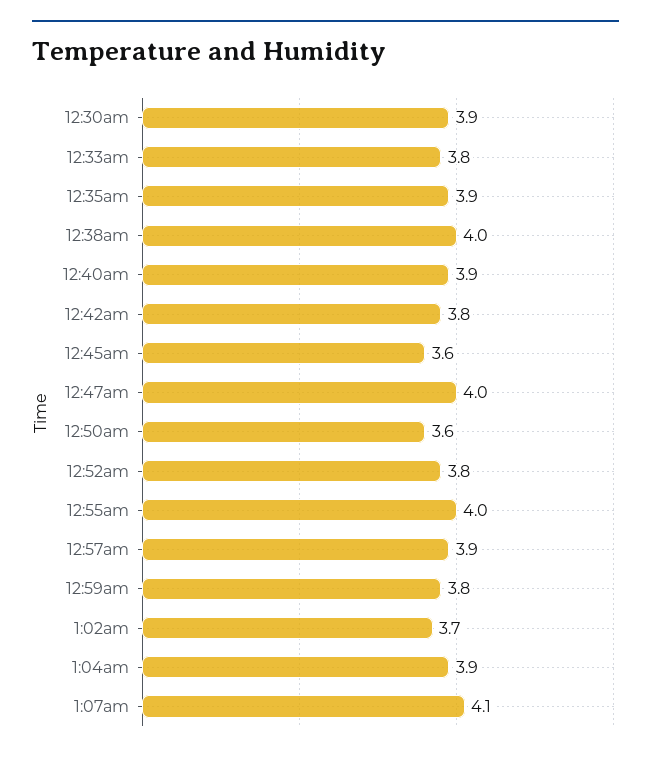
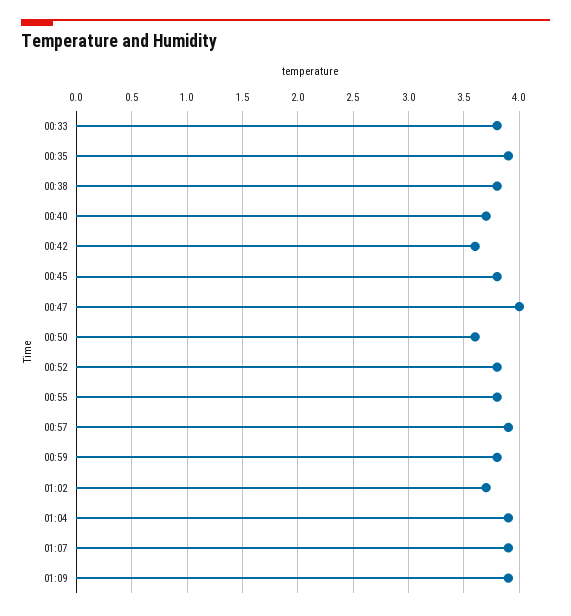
12:30am: 3.9 -> none
12:38am: 4 -> 3.8
12:40am: 3.9 -> 3.7
12:42am: 3.8 -> 3.6
12:45am: 3.6 -> 3.8
12:55am: 4 -> 3.8
1:07am: 4.1 -> 3.9
01:09: none -> 3.9

